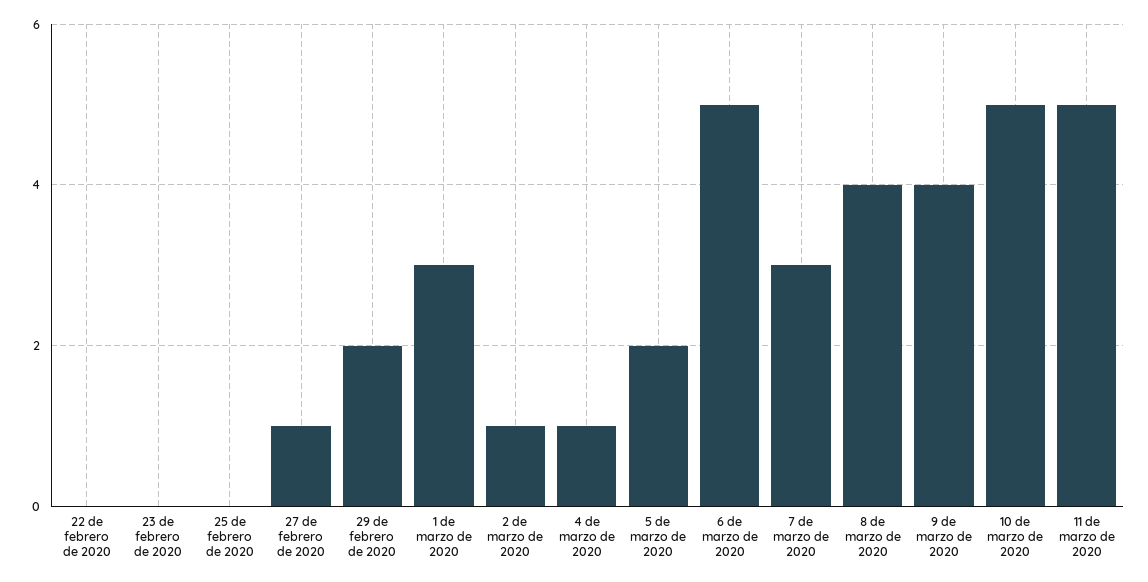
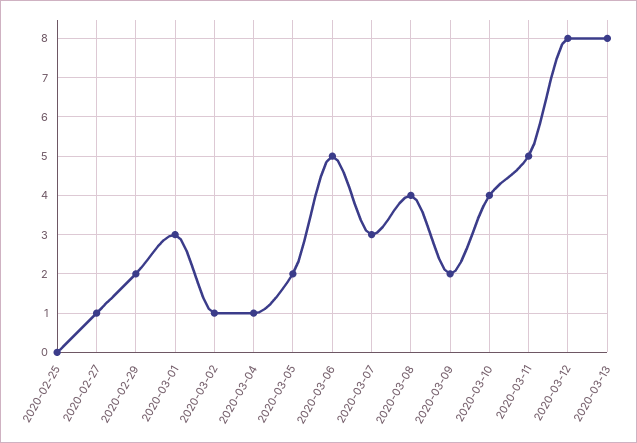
22 de febrero de 2020: 0 -> none
23 de febrero de 2020: 0 -> none
9 de marzo de 2020: 4 -> 2
10 de marzo de 2020: 5 -> 4
2020-03-12: none -> 8
2020-03-13: none -> 8

